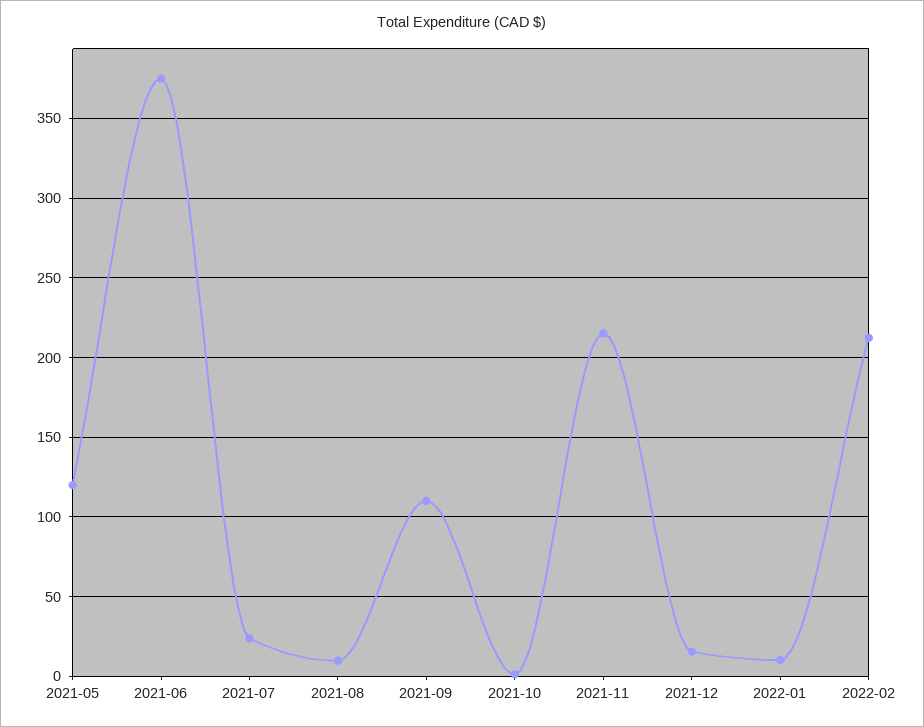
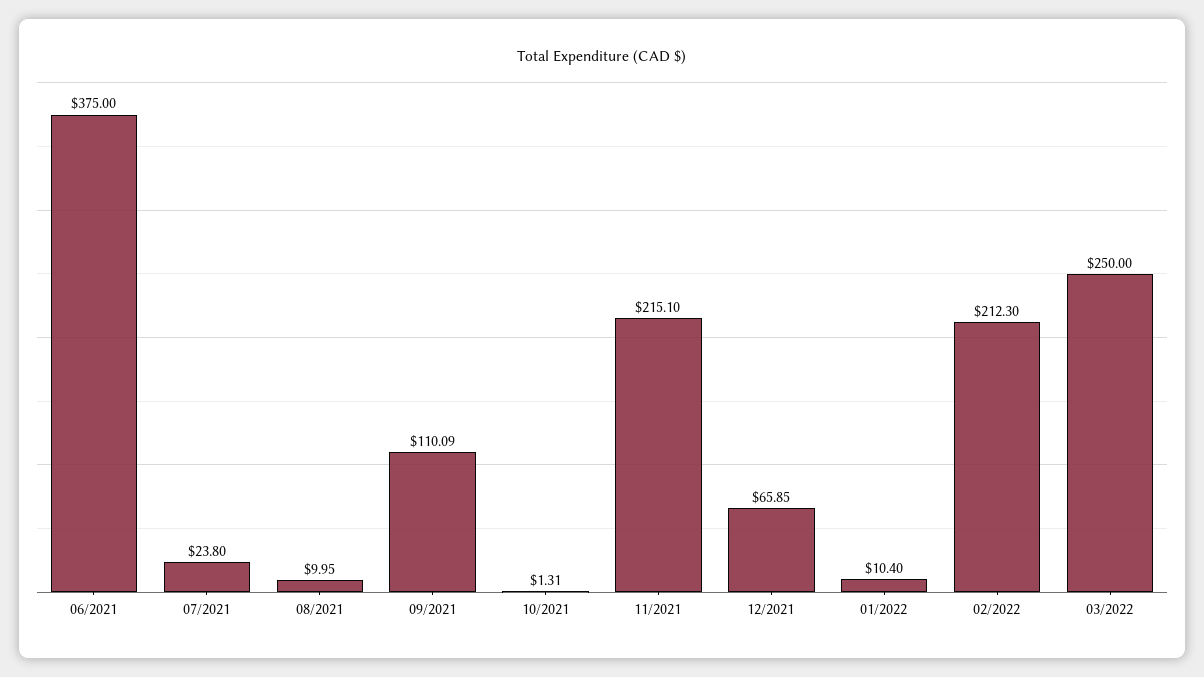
2021-05: 120 -> none
2021-12: 15 -> 65.85
03/2022: none -> 250

